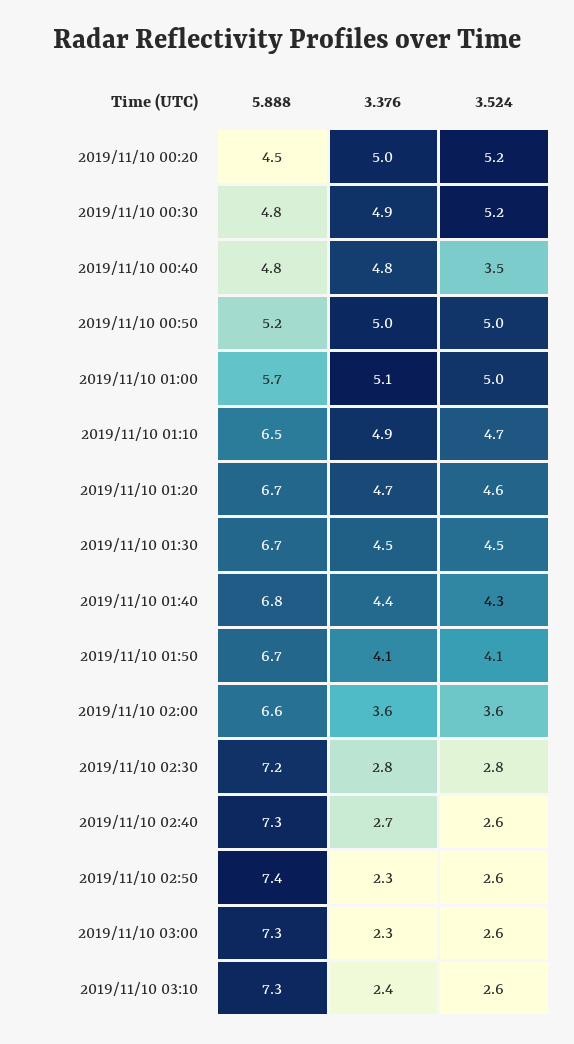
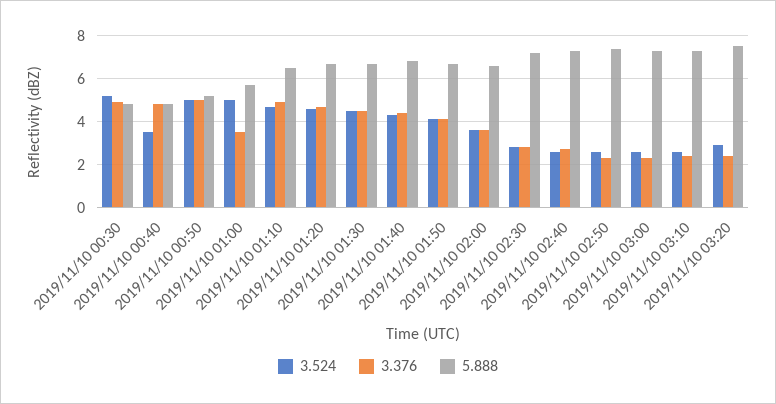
5.888, 2019/11/10 00:20: 4.5 -> none
3.376, 2019/11/10 00:20: 5 -> none
3.524, 2019/11/10 00:20: 5.2 -> none
3.376, 2019/11/10 01:00: 5.1 -> 3.5
3.524, 2019/11/10 03:20: none -> 3
3.376, 2019/11/10 03:20: none -> 2.5
5.888, 2019/11/10 03:20: none -> 7.5

